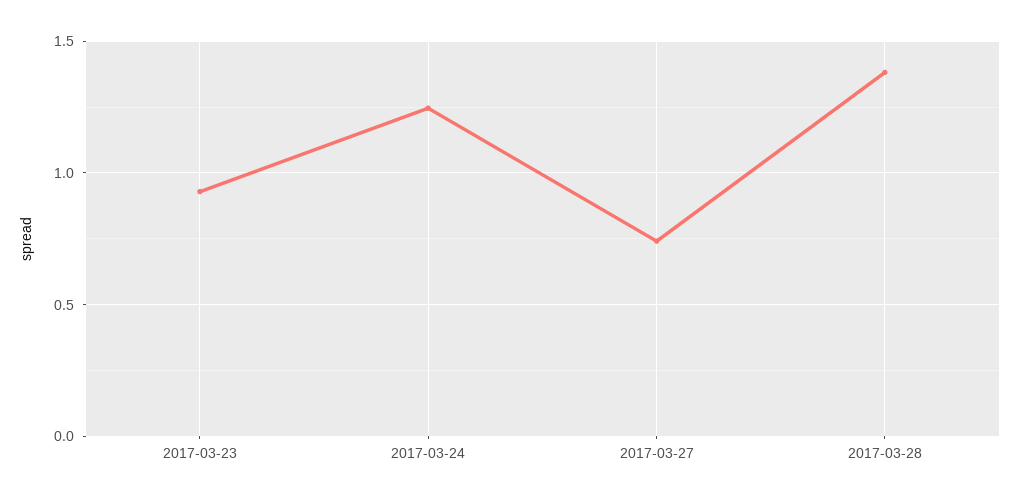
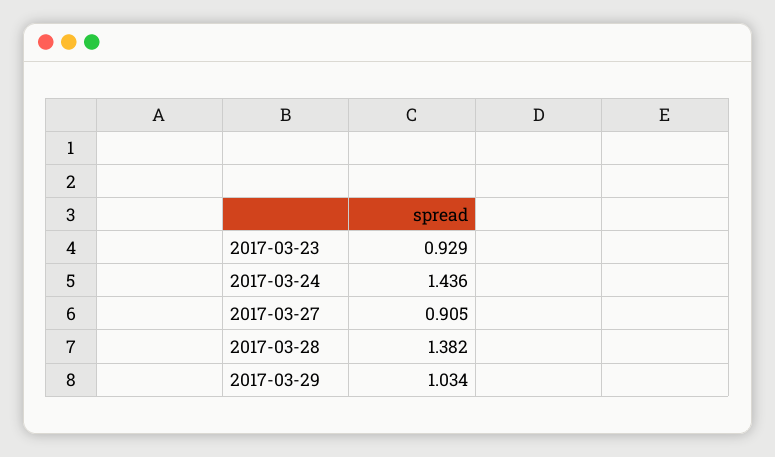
2017-03-24: 1.25 -> 1.436
2017-03-27: 0.75 -> 0.905
2017-03-29: none -> 1.034

